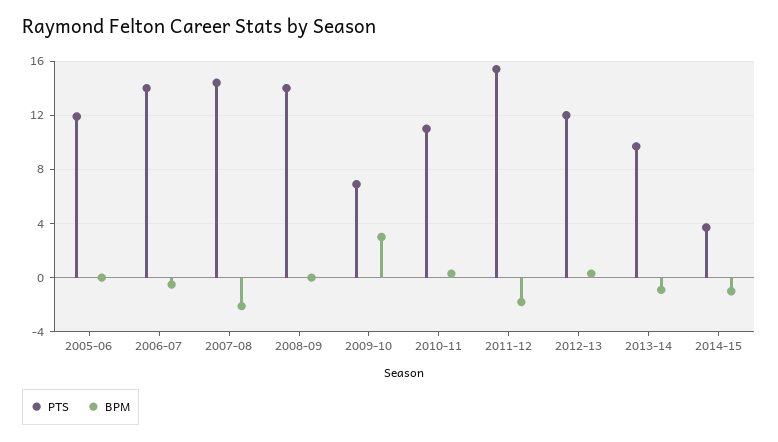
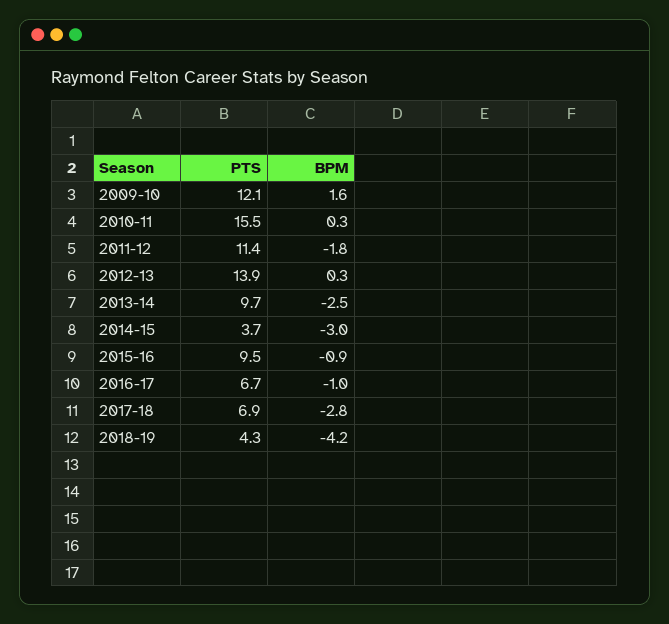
PTS, 2005-06: 12 -> none
BPM, 2005-06: 0 -> none
PTS, 2006-07: 14 -> none
BPM, 2006-07: -0.5 -> none
PTS, 2007-08: 14.5 -> none
BPM, 2007-08: -2 -> none
PTS, 2008-09: 14 -> none
BPM, 2008-09: 0 -> none
PTS, 2009-10: 7 -> 12.1
BPM, 2009-10: 3 -> 1.6
PTS, 2010-11: 11 -> 15.5
PTS, 2011-12: 15.5 -> 11.4
PTS, 2012-13: 12 -> 13.9
BPM, 2013-14: -1 -> -2.5
BPM, 2014-15: -1 -> -3
PTS, 2015-16: none -> 9.5
BPM, 2015-16: none -> -0.9
PTS, 2016-17: none -> 6.7
BPM, 2016-17: none -> -1
PTS, 2017-18: none -> 6.9
BPM, 2017-18: none -> -2.8
PTS, 2018-19: none -> 4.3
BPM, 2018-19: none -> -4.2

